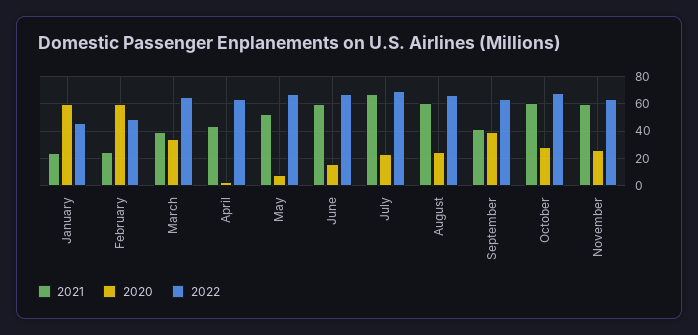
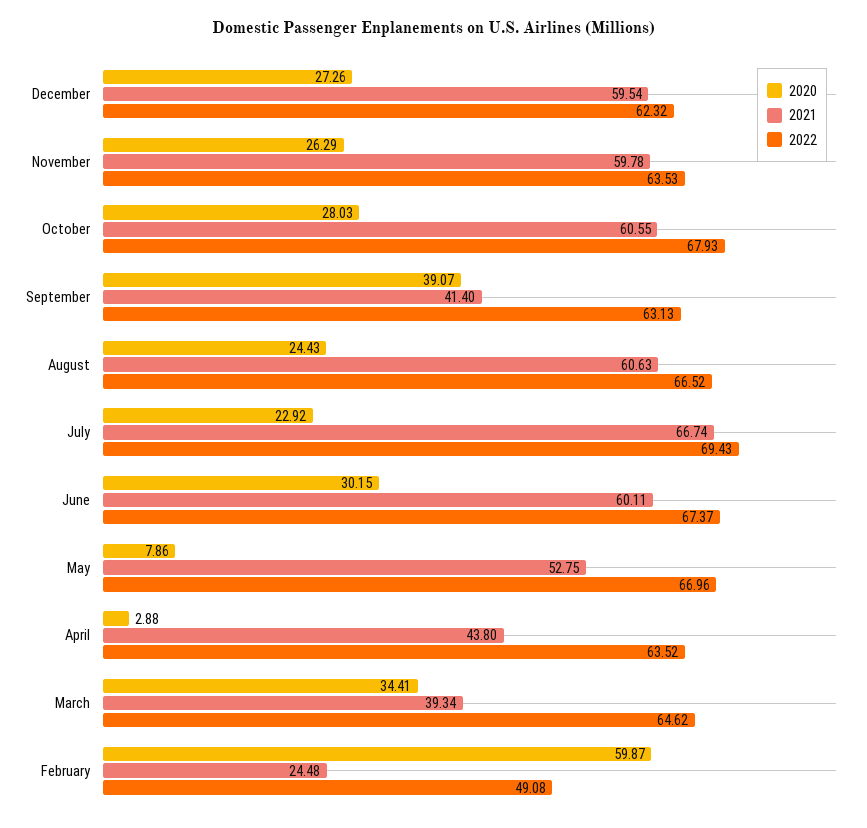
2021, January: 25 -> none
2020, January: 60 -> none
2022, January: 45 -> none
2020, June: 15 -> 30.15
2020, December: none -> 27.26
2021, December: none -> 59.54
2022, December: none -> 62.32

